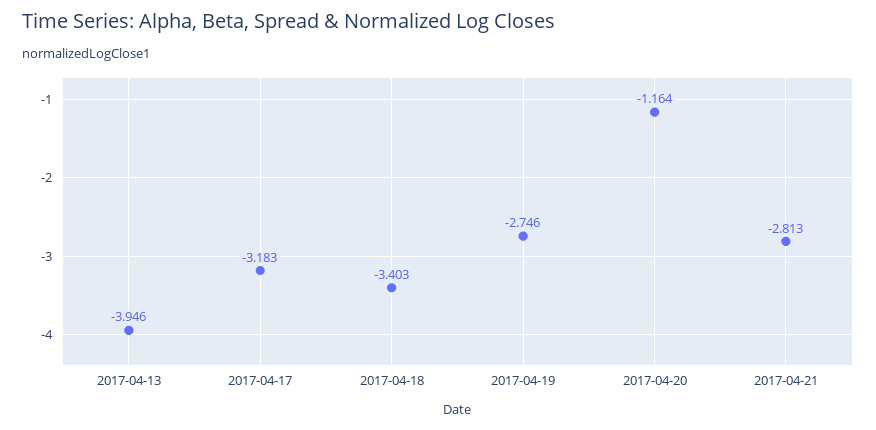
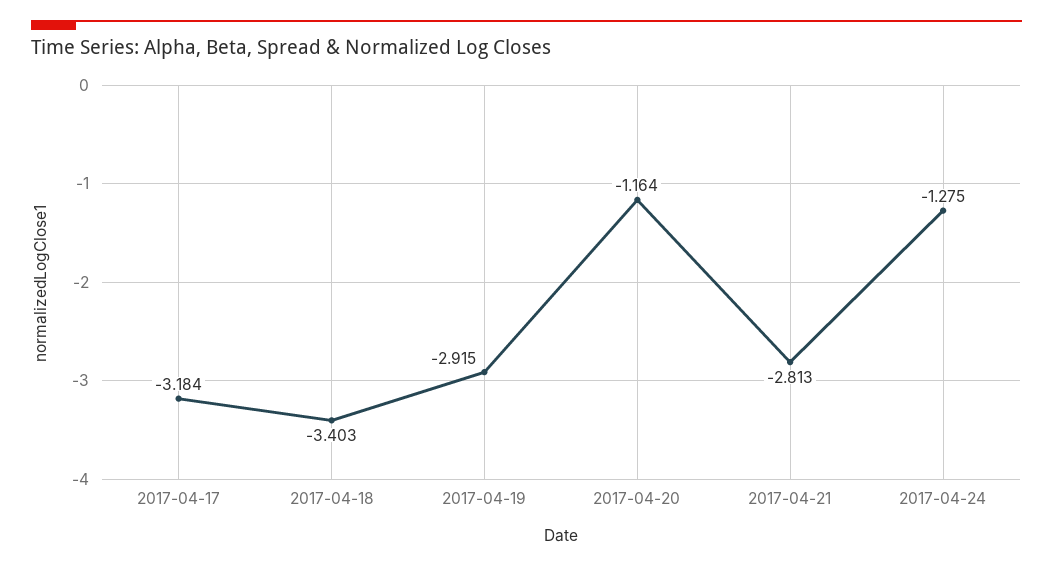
2017-04-13: -3.946 -> none
2017-04-17: -3.183 -> -3.184
2017-04-19: -2.746 -> -2.915
2017-04-24: none -> -1.275

